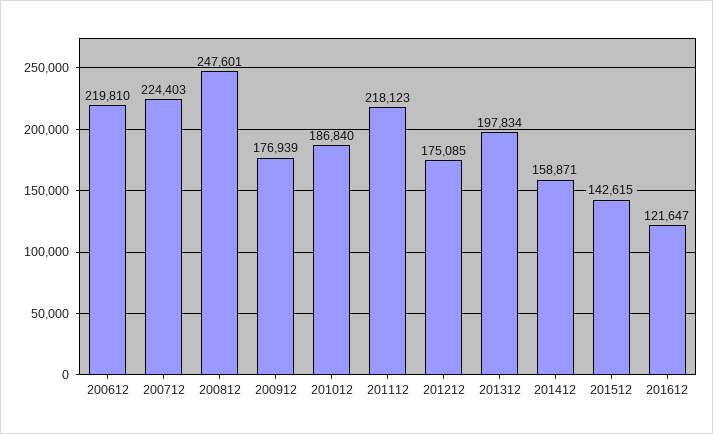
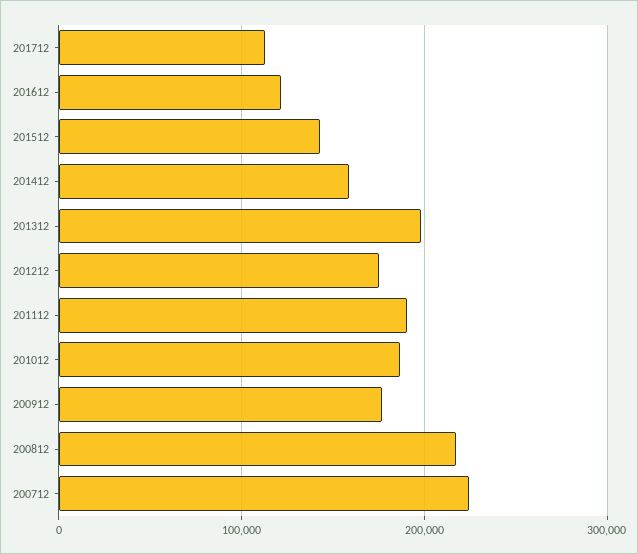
200612: 219810 -> none
200812: 247601 -> 220000
201112: 218123 -> 190000
201712: none -> 110000

